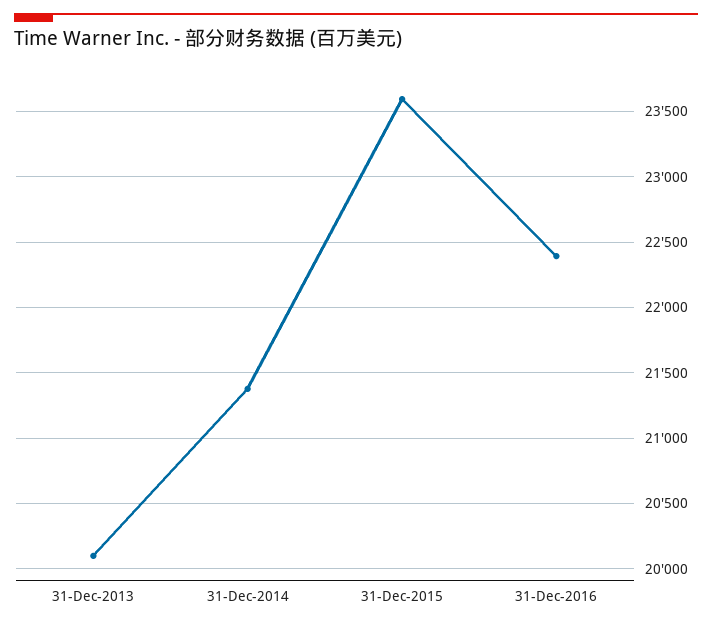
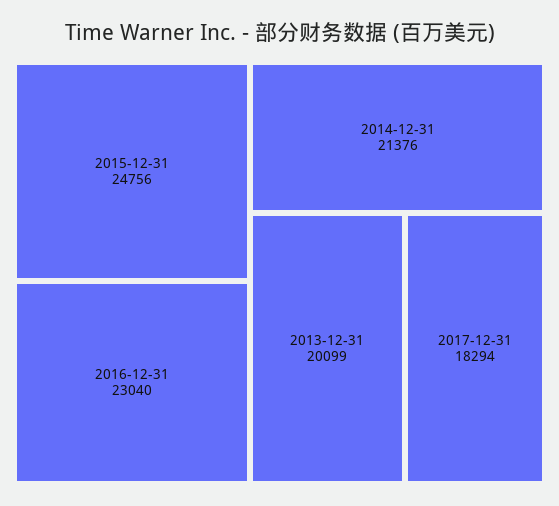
31-Dec-2015: 23600 -> 24756
31-Dec-2016: 22400 -> 23040
2017-12-31: none -> 18294

